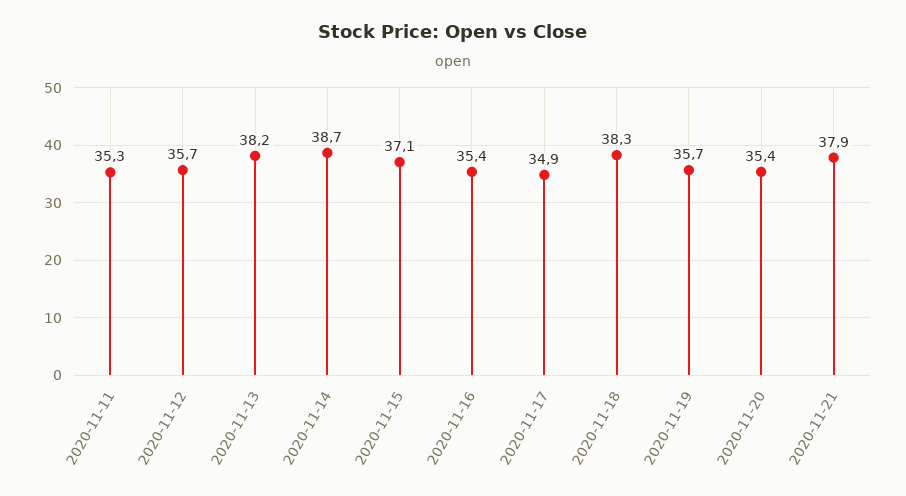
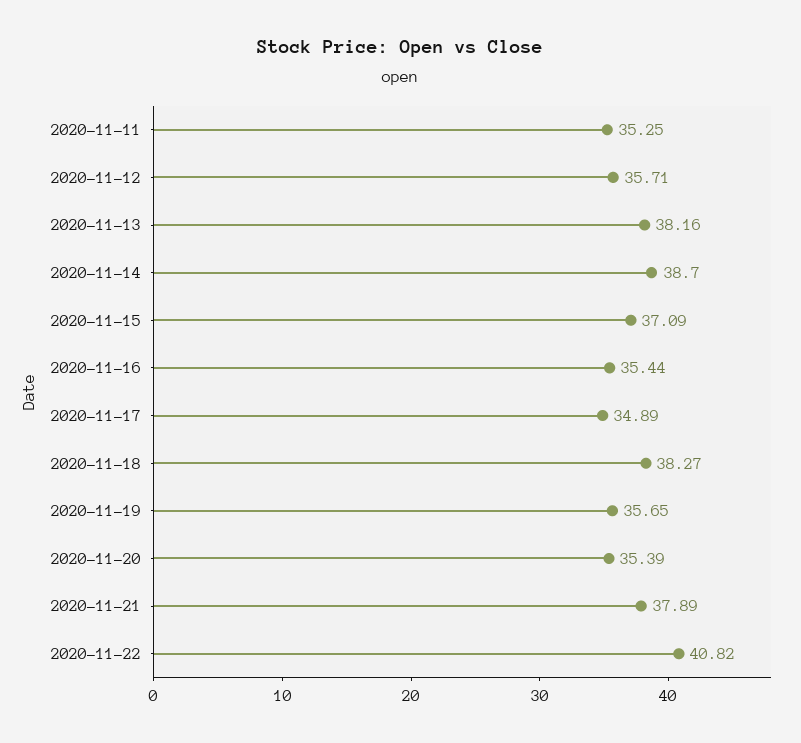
2020-11-22: none -> 40.82

